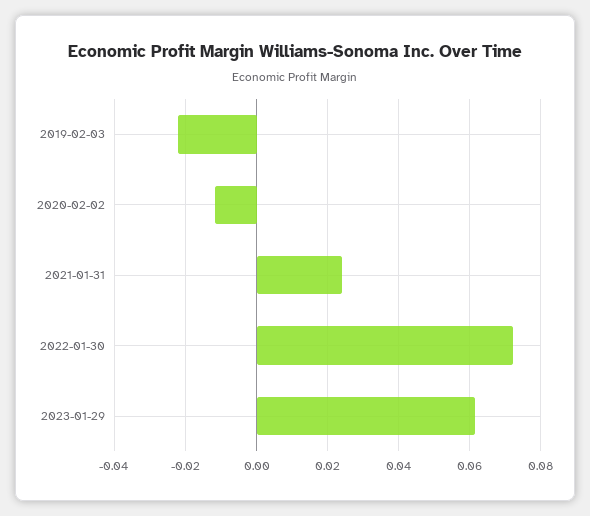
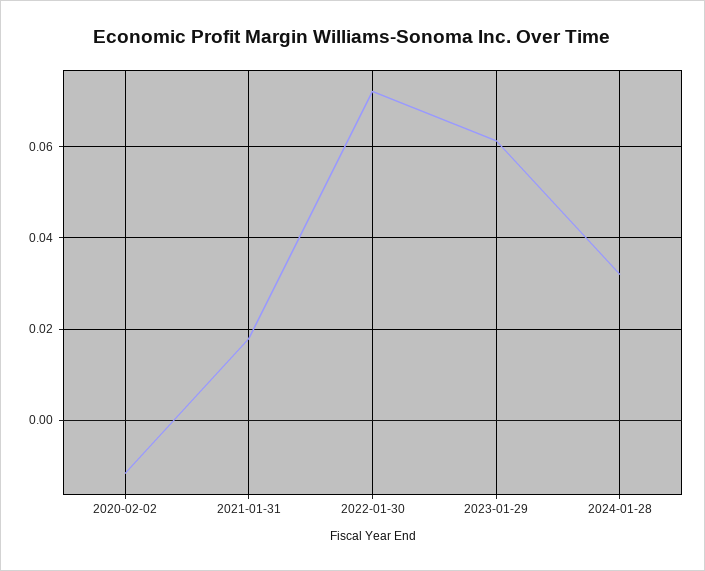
2019-02-03: -0.022 -> none
2021-01-31: 0.024 -> 0.018
2024-01-28: none -> 0.032

